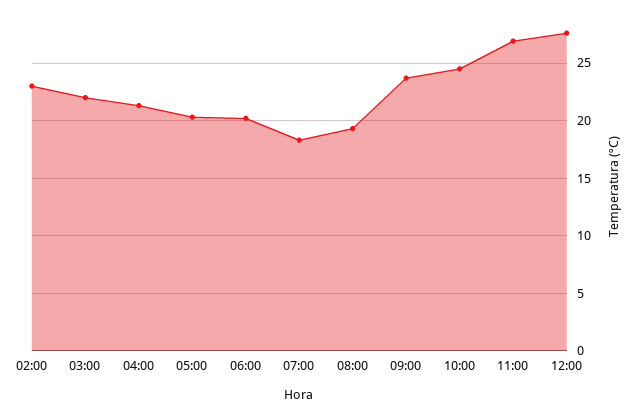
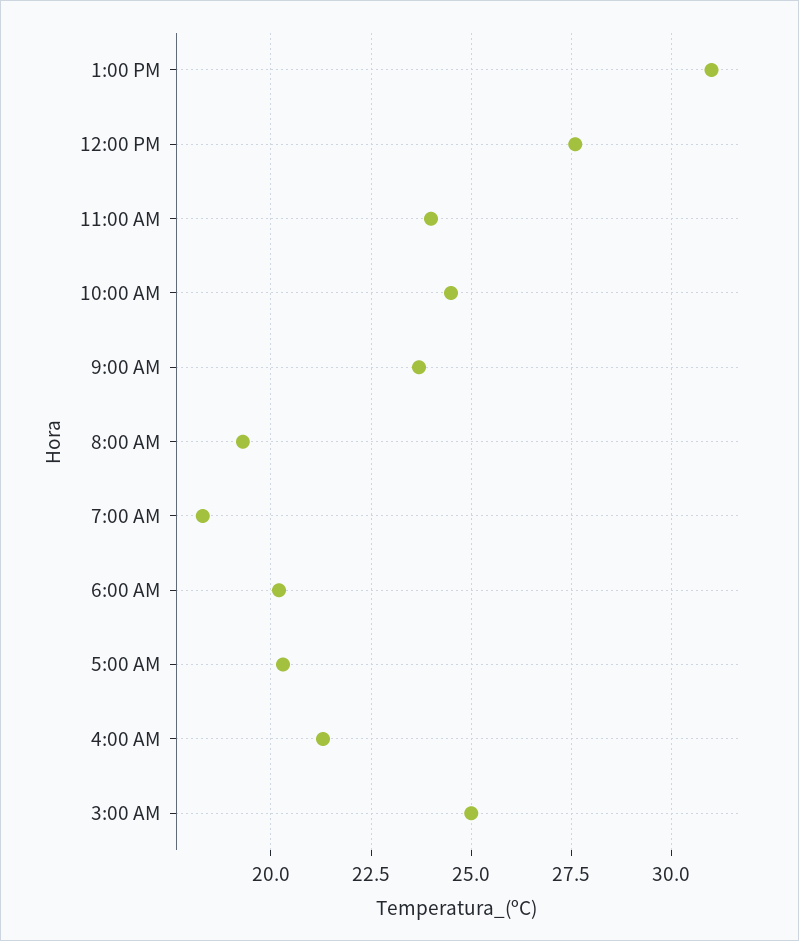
02:00: 23 -> none
03:00: 22 -> 25
11:00: 27 -> 24
1:00 PM: none -> 31

